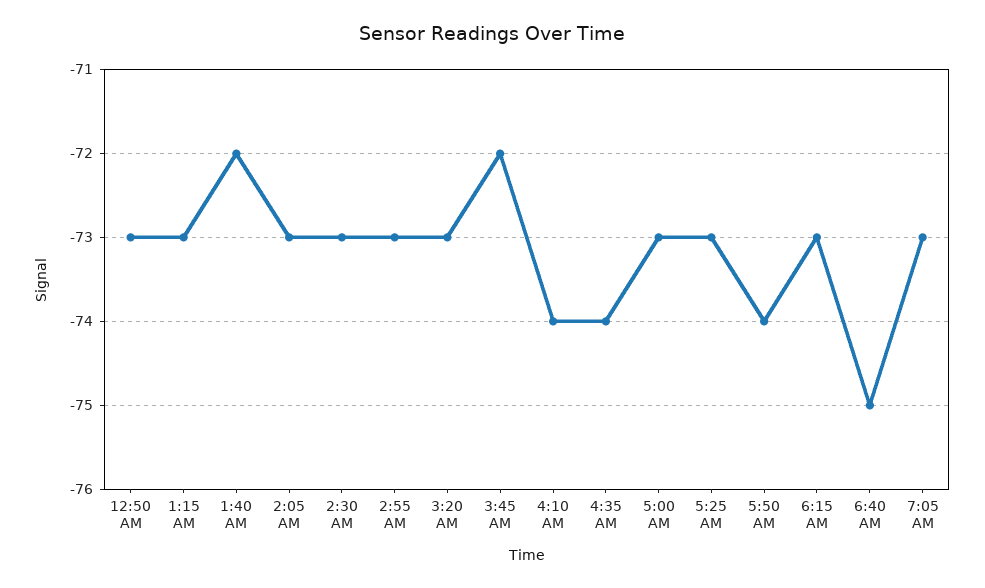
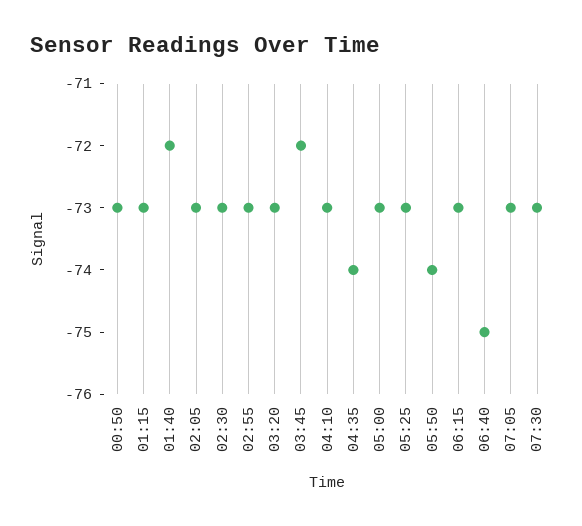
4:10 AM: -74 -> -73
07:30: none -> -73

